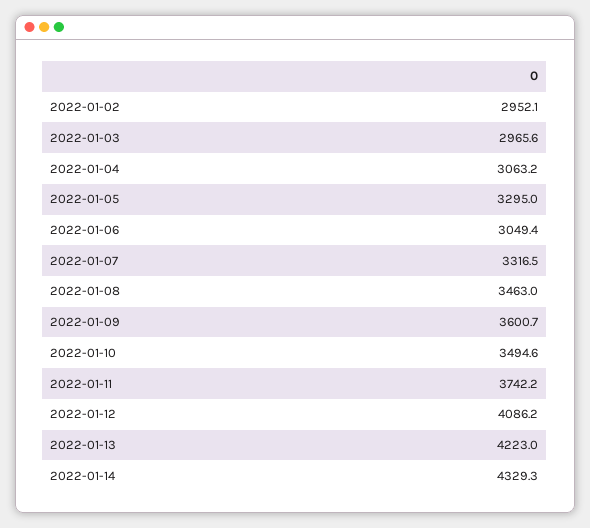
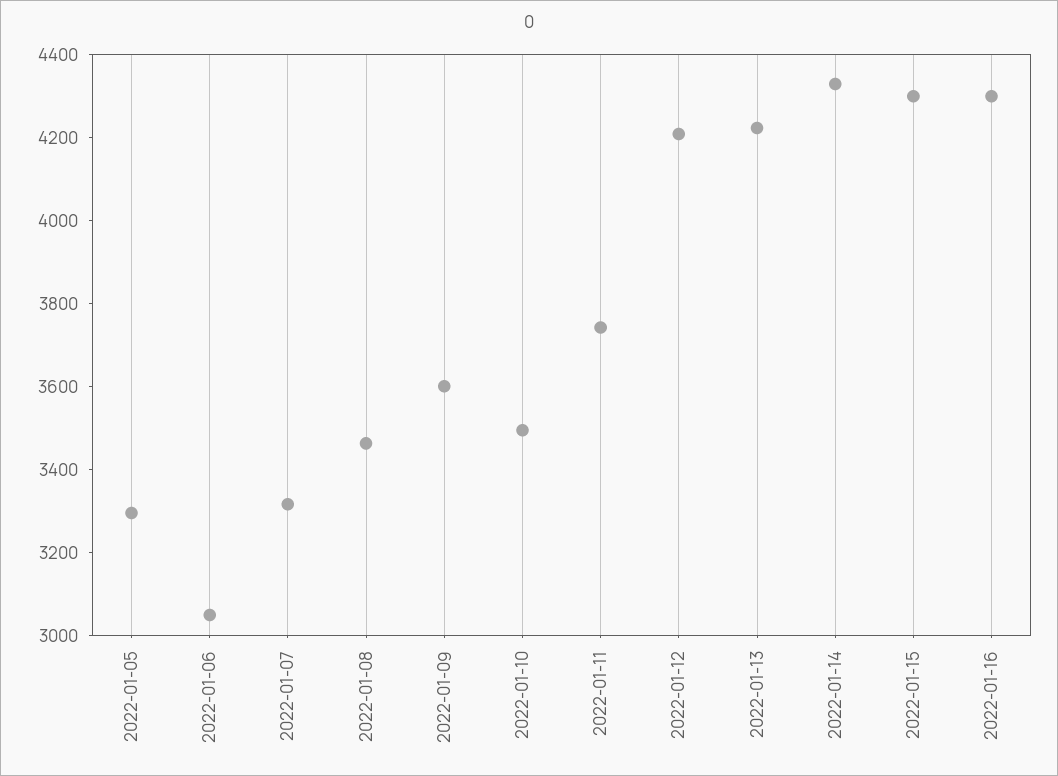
2022-01-02: 2952.1 -> none
2022-01-03: 2965.6 -> none
2022-01-04: 3063.2 -> none
2022-01-12: 4086.2 -> 4200
2022-01-15: none -> 4300
2022-01-16: none -> 4300

